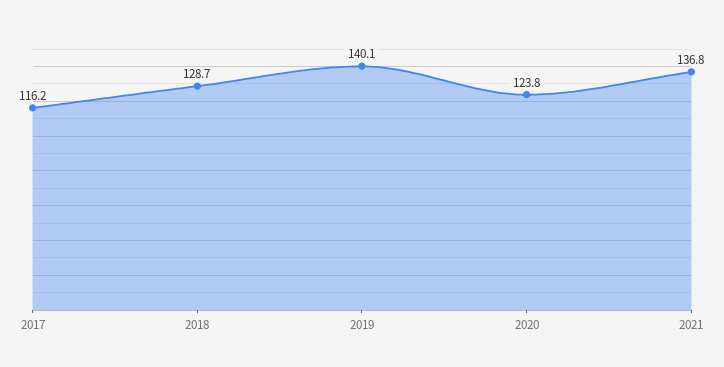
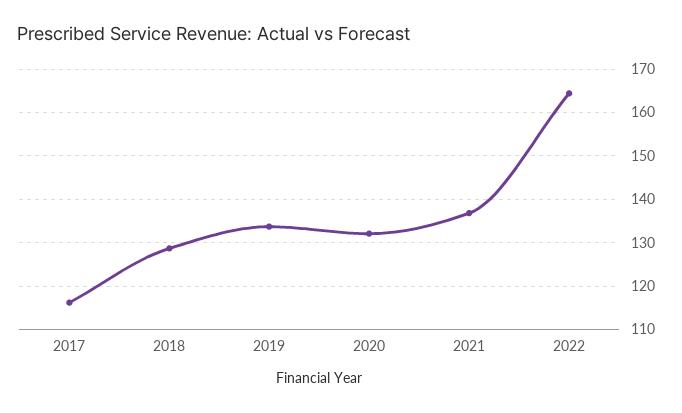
2019: 140.1 -> 134
2020: 123.8 -> 132
2022: none -> 164

